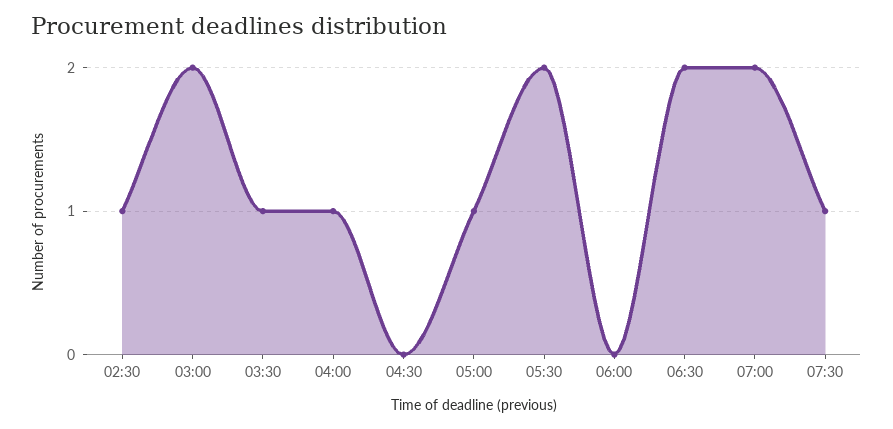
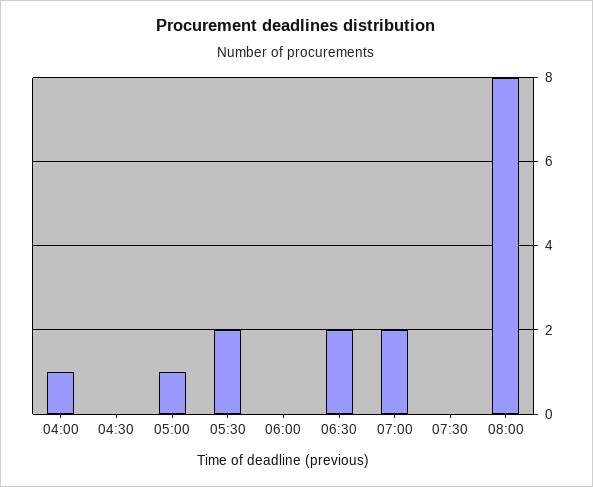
02:30: 1 -> none
03:00: 2 -> none
03:30: 1 -> none
07:30: 1 -> 0
08:00: none -> 8

